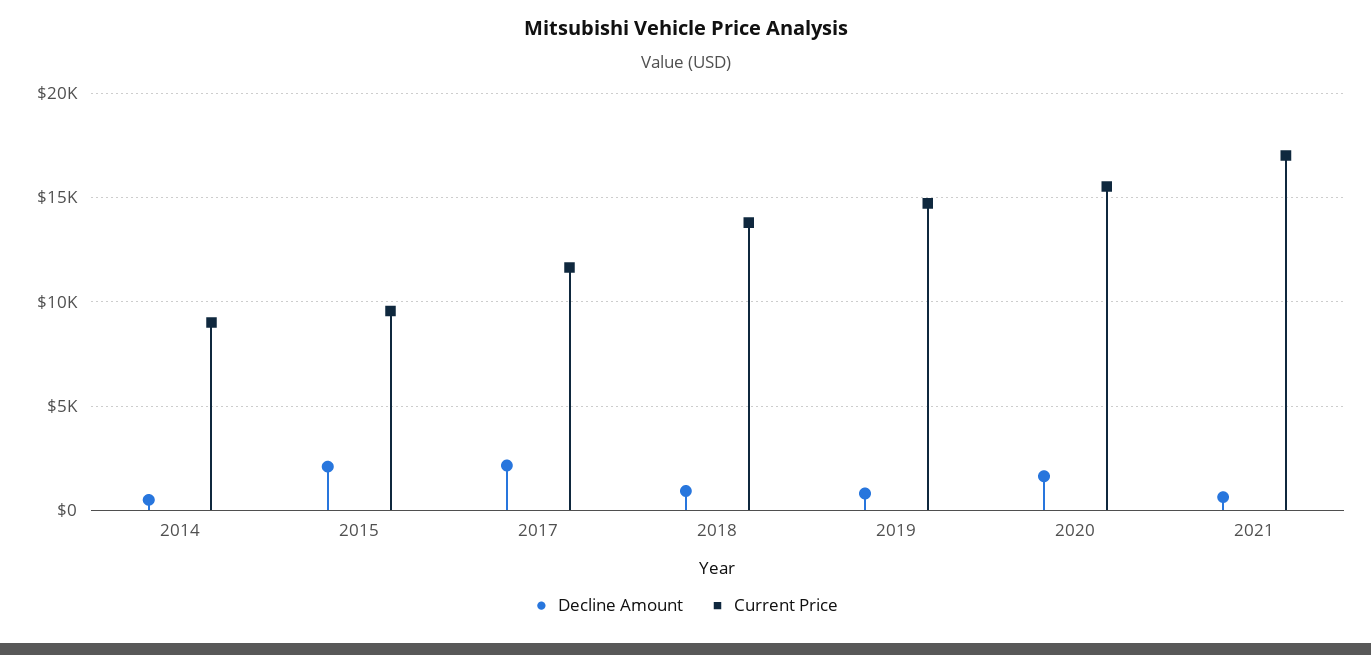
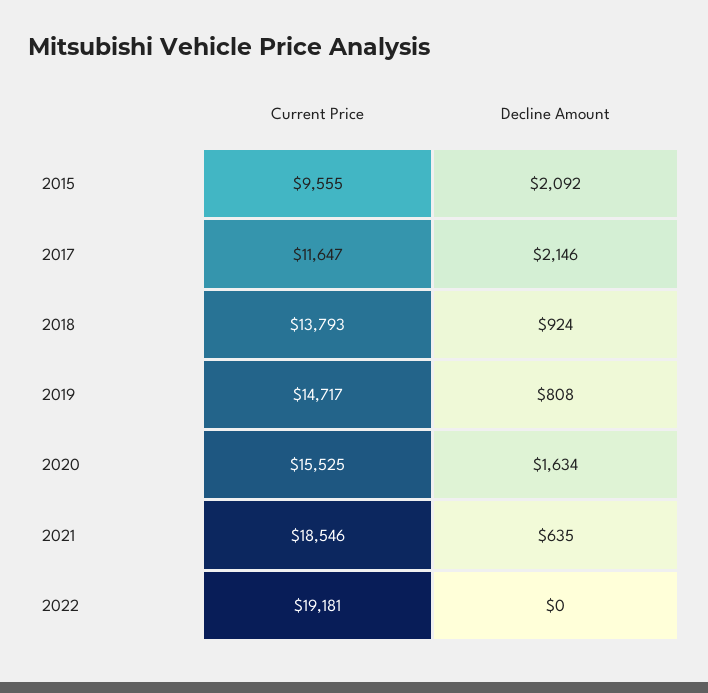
Decline Amount, 2014: 500 -> none
Current Price, 2014: 9000 -> none
Current Price, 2021: 17000 -> 18546
Current Price, 2022: none -> 19181
Decline Amount, 2022: none -> 0

